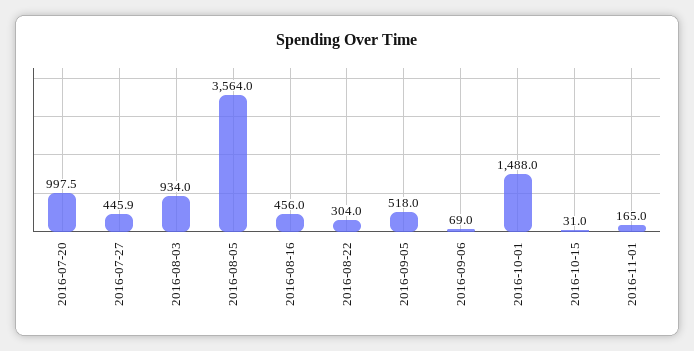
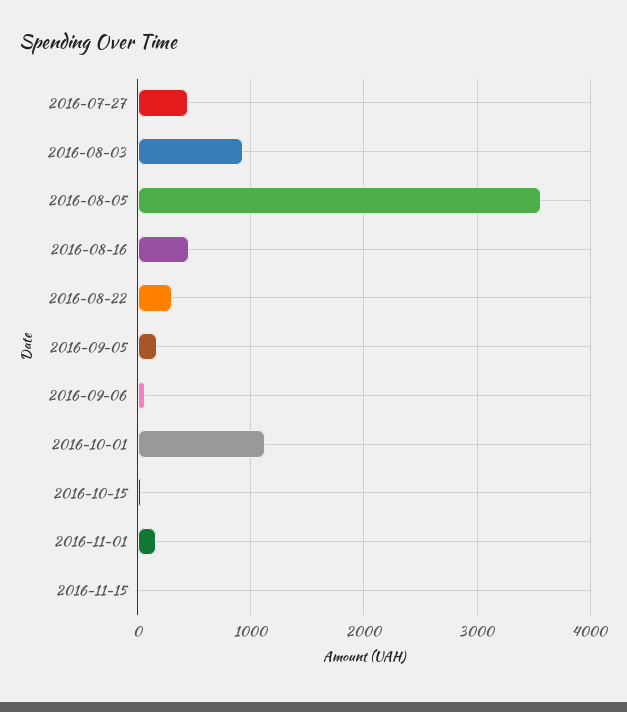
2016-07-20: 997.5 -> none
2016-09-05: 518 -> 200
2016-10-01: 1488 -> 1100
2016-11-15: none -> 0

